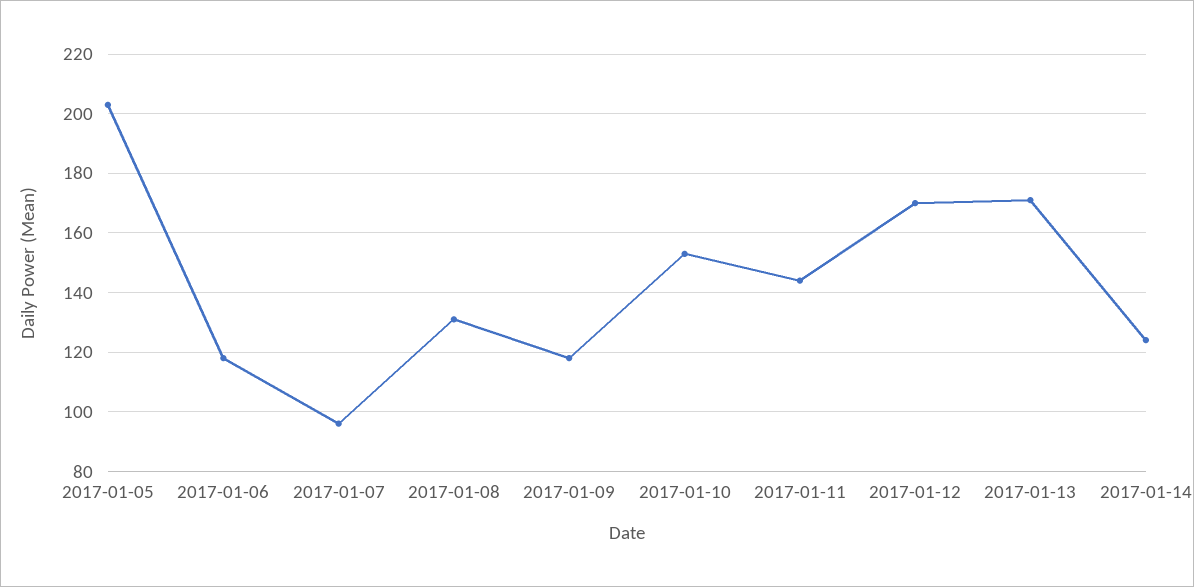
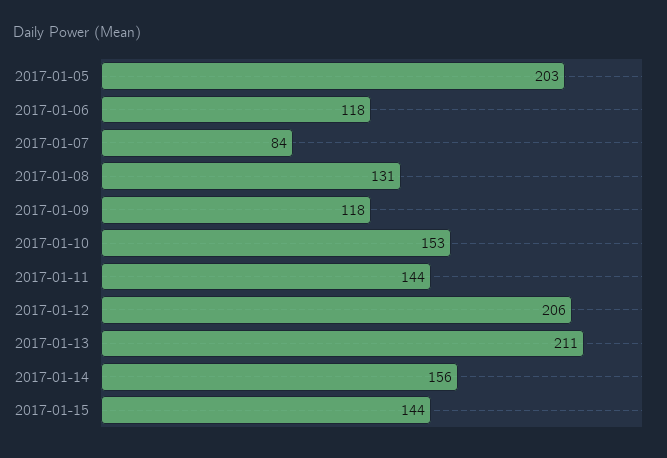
2017-01-07: 95 -> 84
2017-01-12: 170 -> 206
2017-01-13: 170 -> 211
2017-01-14: 125 -> 156
2017-01-15: none -> 144

